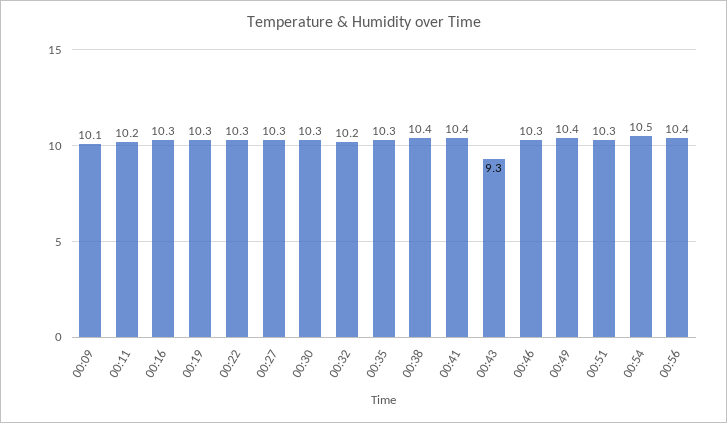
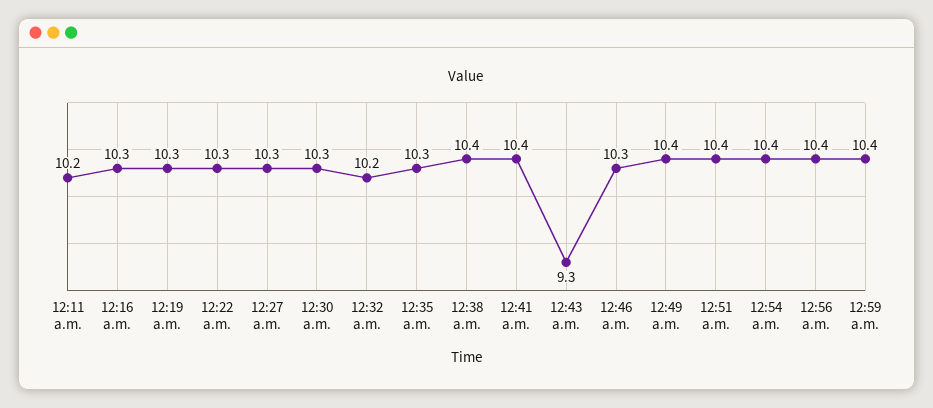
00:09: 10.1 -> none
00:51: 10.3 -> 10.4
00:54: 10.5 -> 10.4
12:59 a.m.: none -> 10.4

